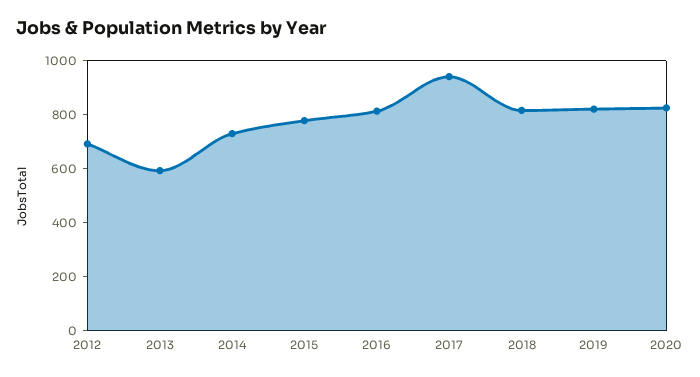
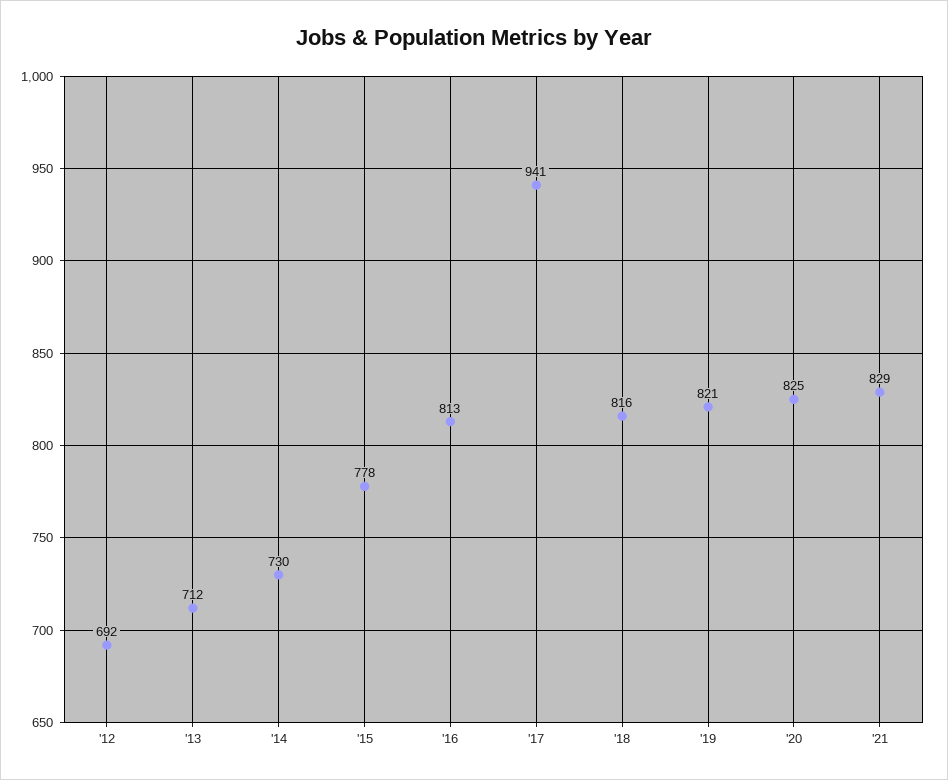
2013: 600 -> 712
'21: none -> 829

